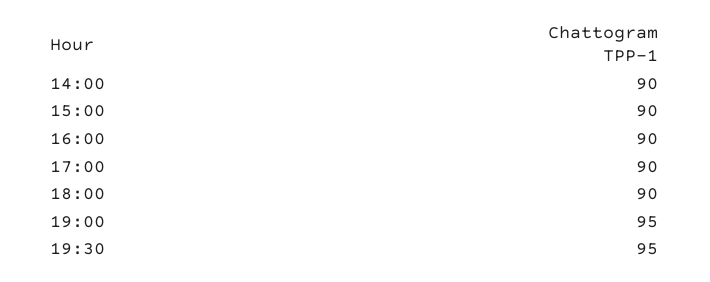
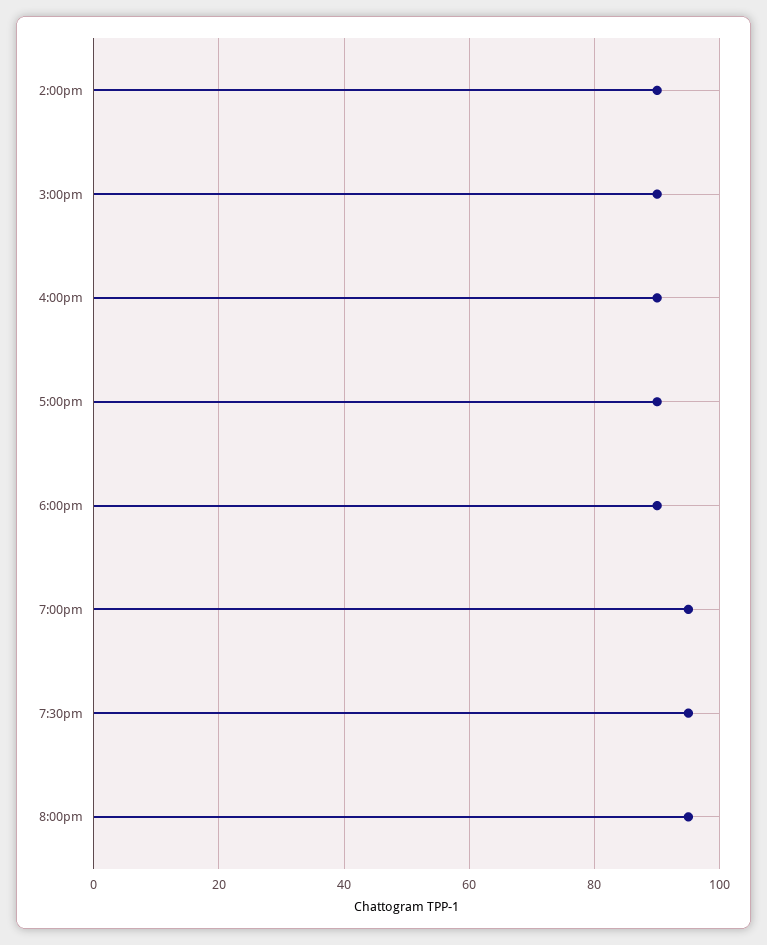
8:00pm: none -> 95

